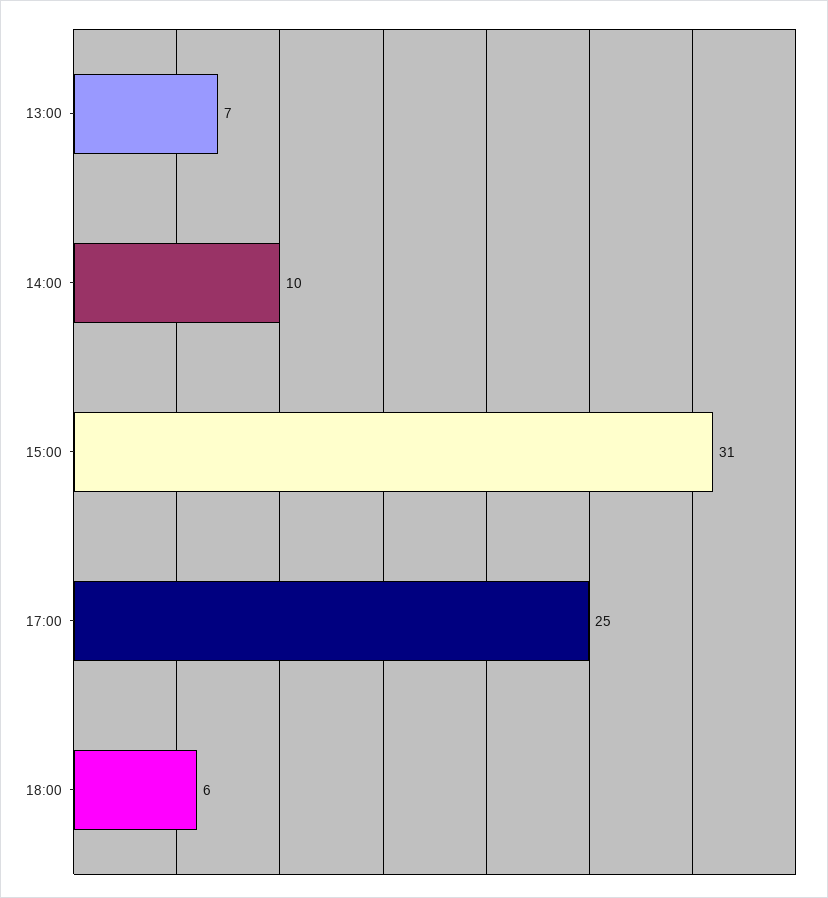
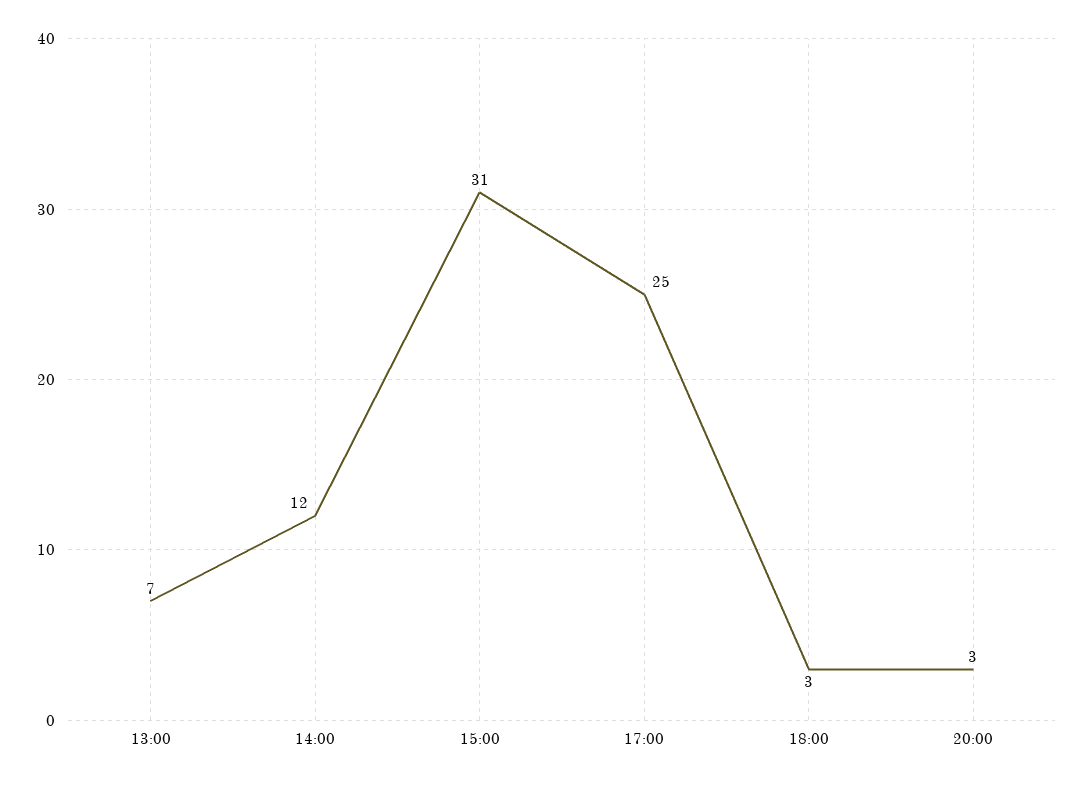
14:00: 10 -> 12
18:00: 6 -> 3
20:00: none -> 3

